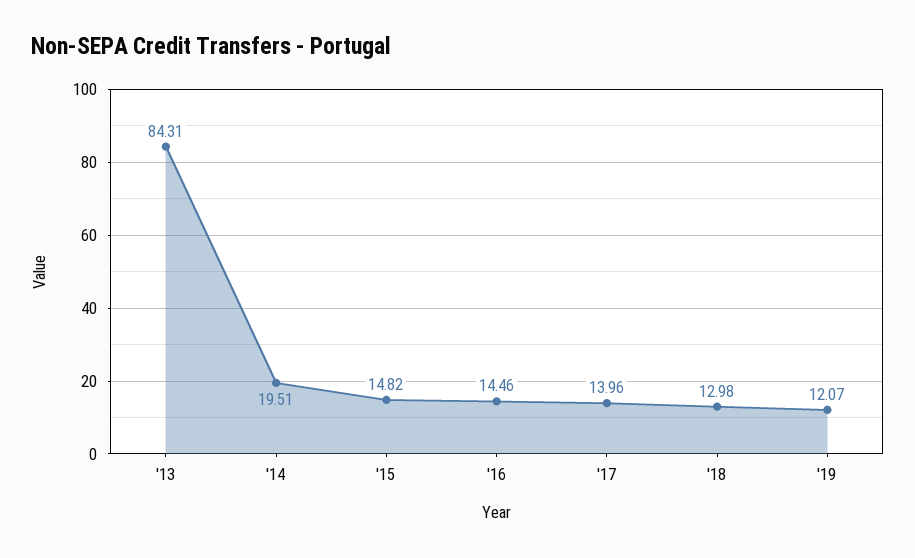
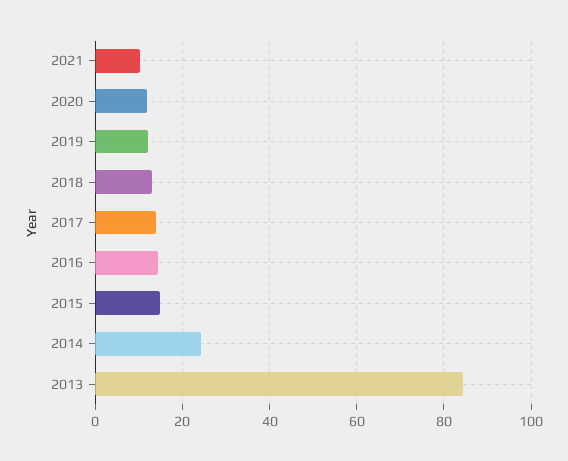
'14: 19.51 -> 24
2021: none -> 10
2020: none -> 12

